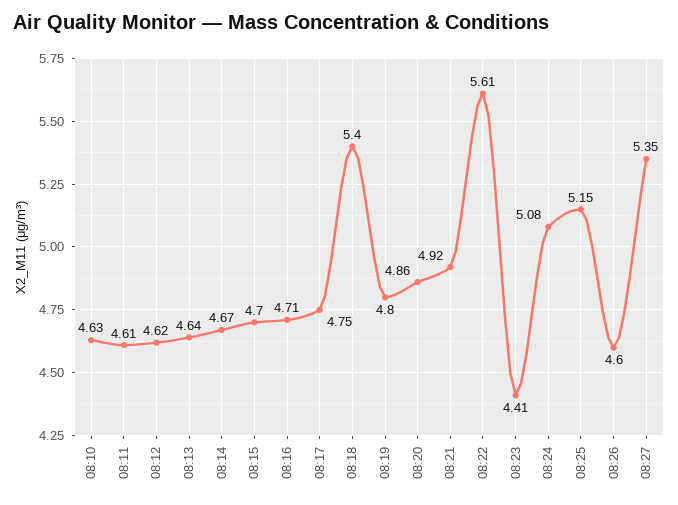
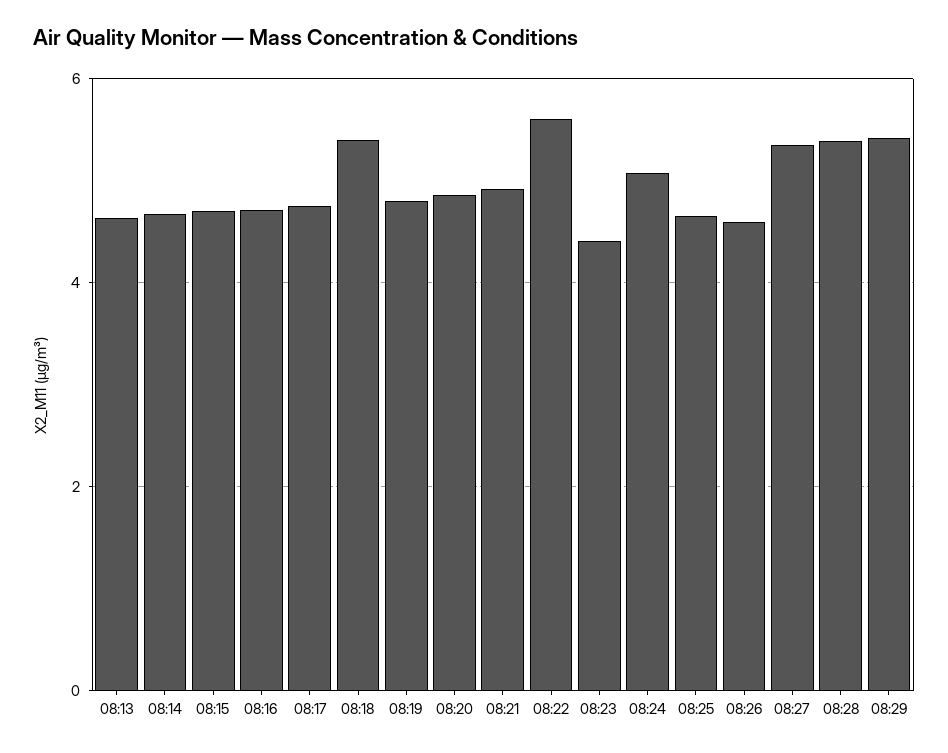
08:10: 4.63 -> none
08:11: 4.61 -> none
08:12: 4.62 -> none
08:25: 5.15 -> 4.6
08:28: none -> 5.4
08:29: none -> 5.4

